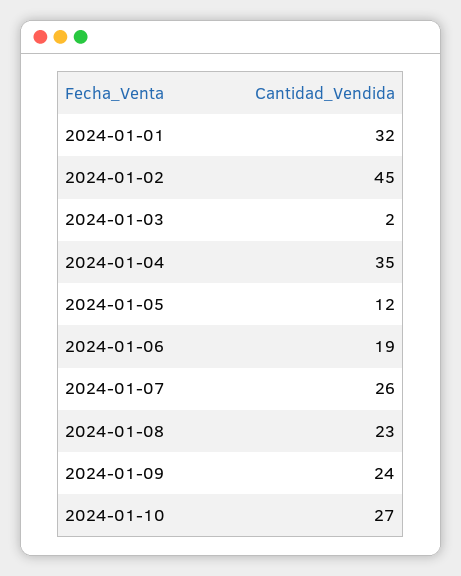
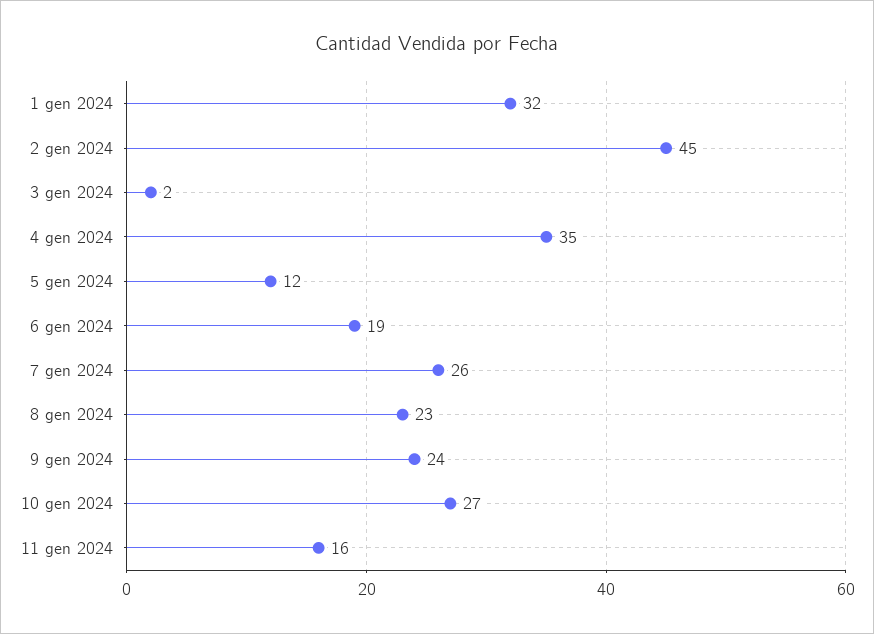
11 gen 2024: none -> 16

